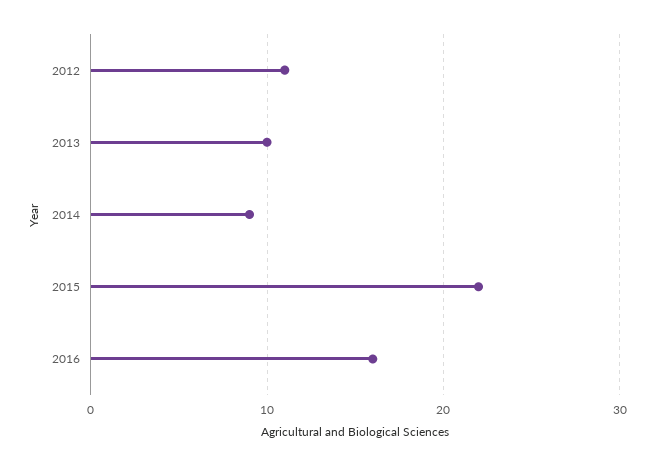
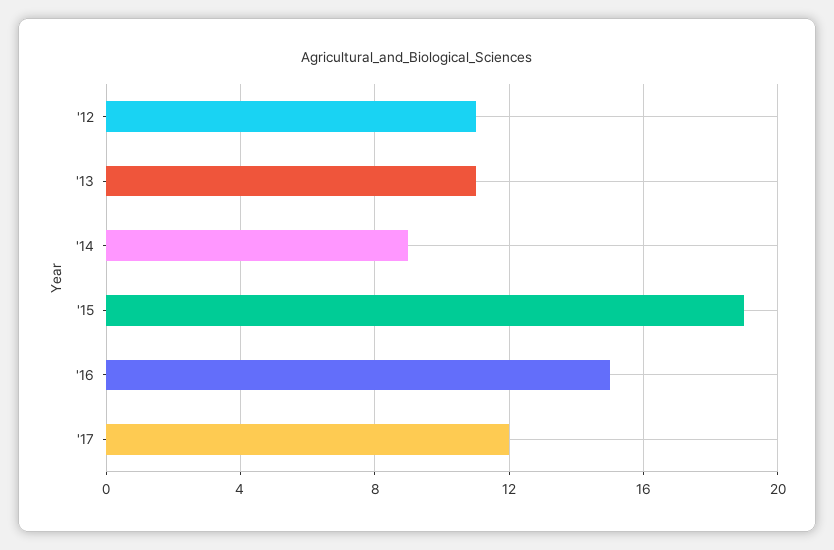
2013: 10 -> 11
2015: 22 -> 19
2016: 16 -> 15
'17: none -> 12

